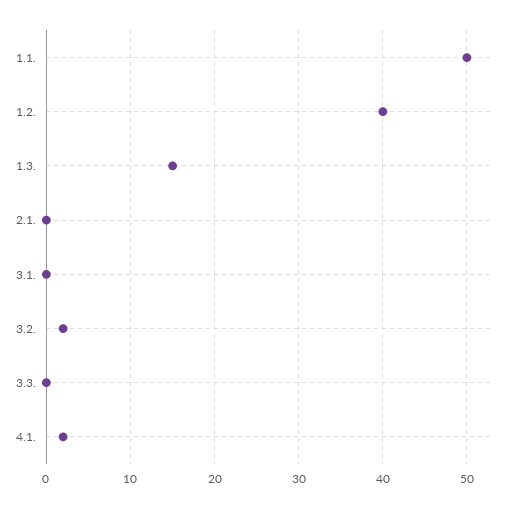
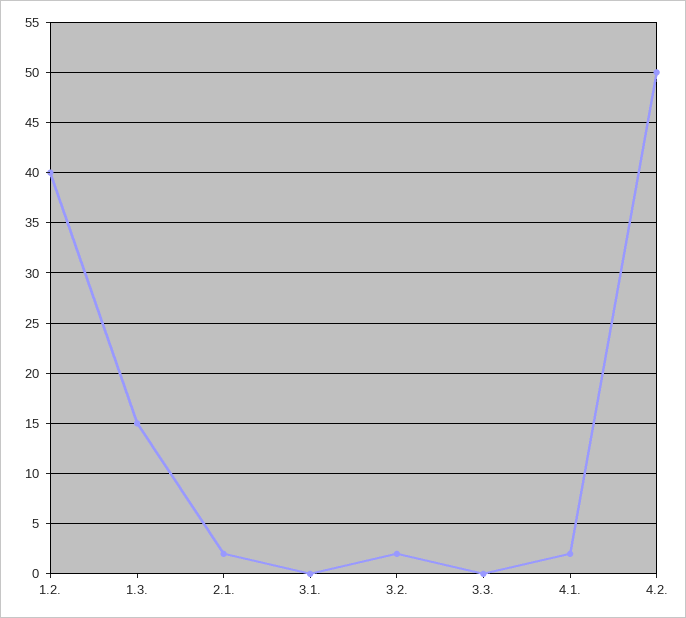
1.1.: 50 -> none
2.1.: 0 -> 2
4.2.: none -> 50

